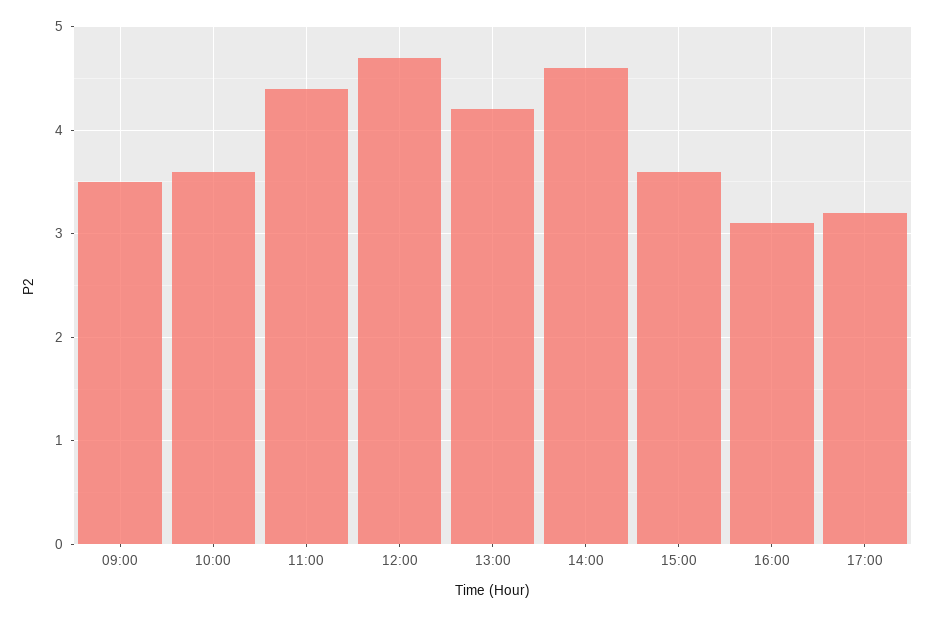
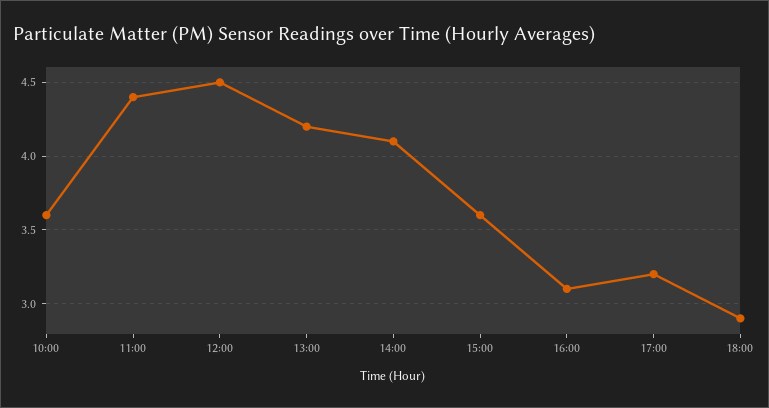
09:00: 3.5 -> none
12:00: 4.7 -> 4.5
14:00: 4.6 -> 4.1
18:00: none -> 2.9

